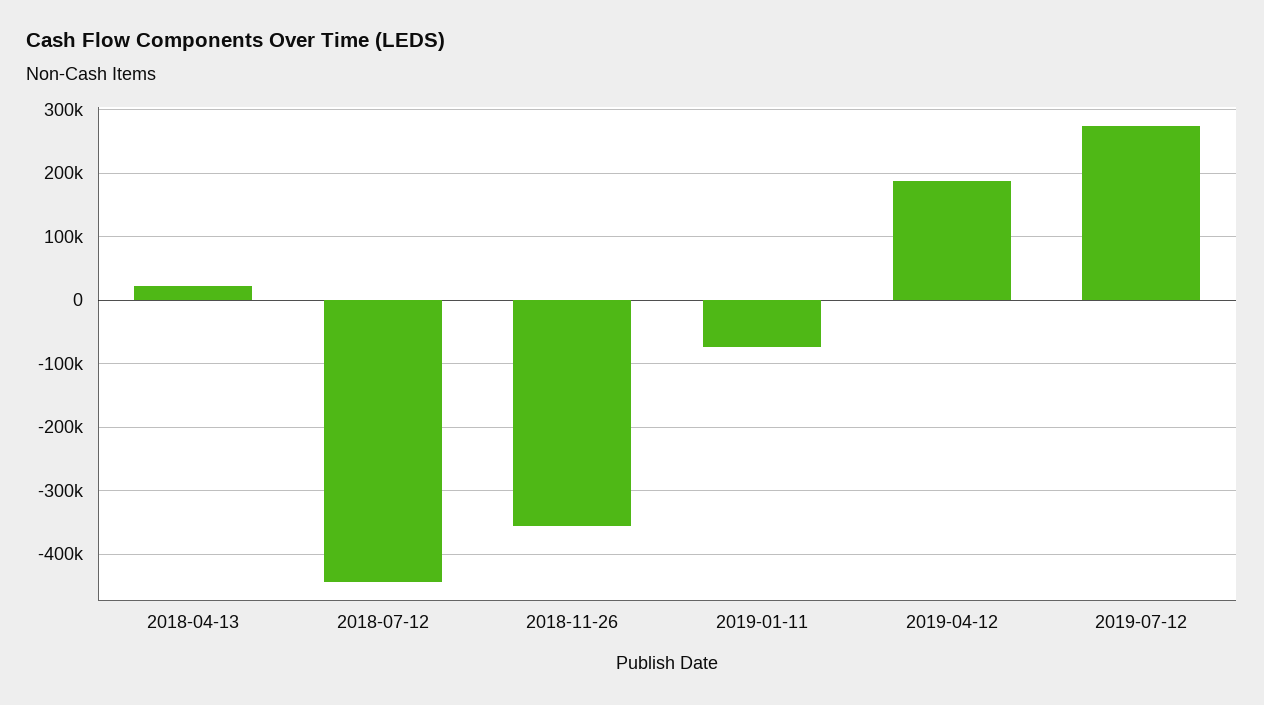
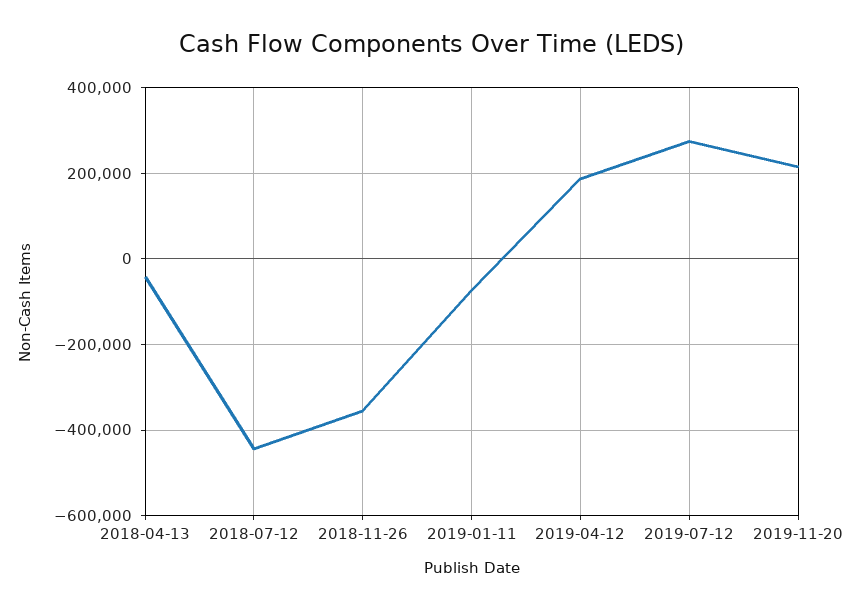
2018-04-13: 20000 -> -40000
2019-11-20: none -> 220000

